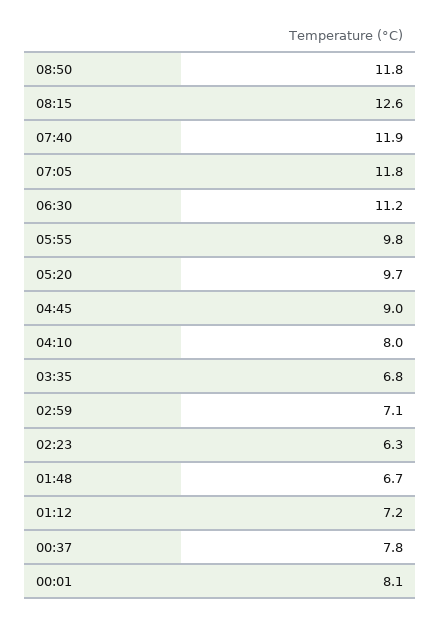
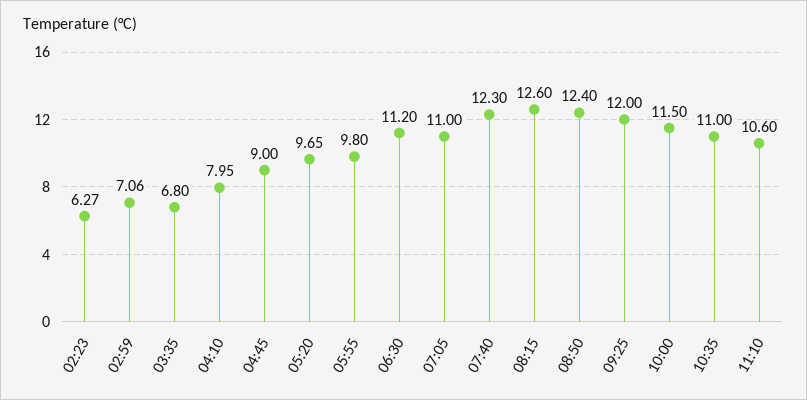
08:50: 11.8 -> 12.4
07:40: 11.9 -> 12.3
07:05: 11.8 -> 11
01:48: 6.7 -> none
01:12: 7.2 -> none
00:37: 7.8 -> none
00:01: 8.1 -> none
09:25: none -> 12
10:00: none -> 11.5
10:35: none -> 11
11:10: none -> 10.6

